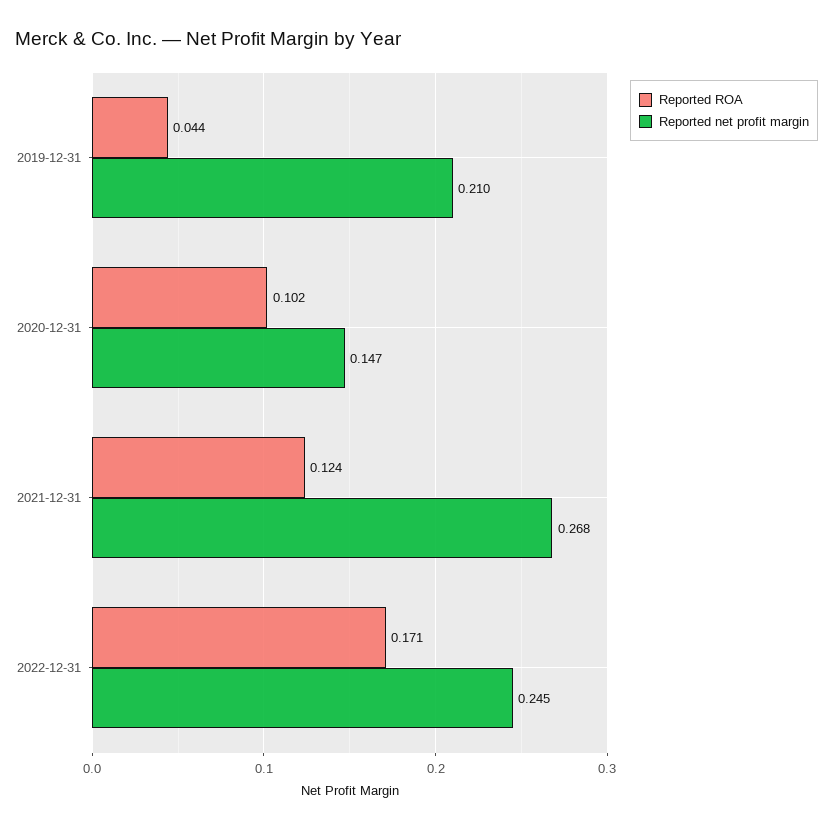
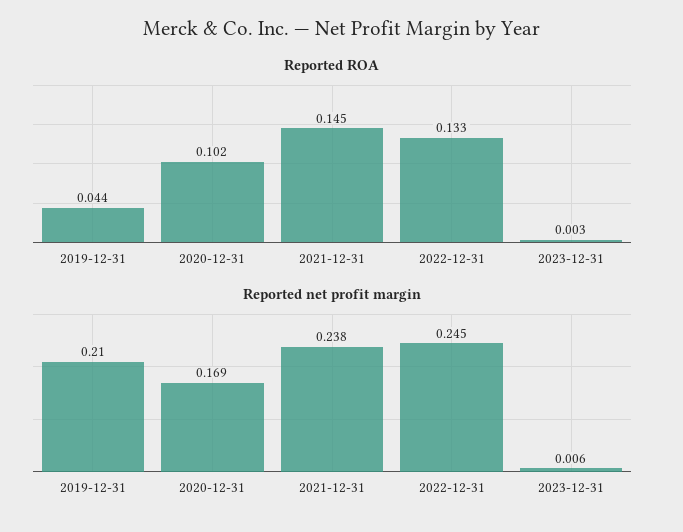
Reported net profit margin, 2020-12-31: 0.147 -> 0.169
Reported ROA, 2021-12-31: 0.124 -> 0.145
Reported net profit margin, 2021-12-31: 0.268 -> 0.238
Reported ROA, 2022-12-31: 0.171 -> 0.133
Reported ROA, 2023-12-31: none -> 0.003
Reported net profit margin, 2023-12-31: none -> 0.006

